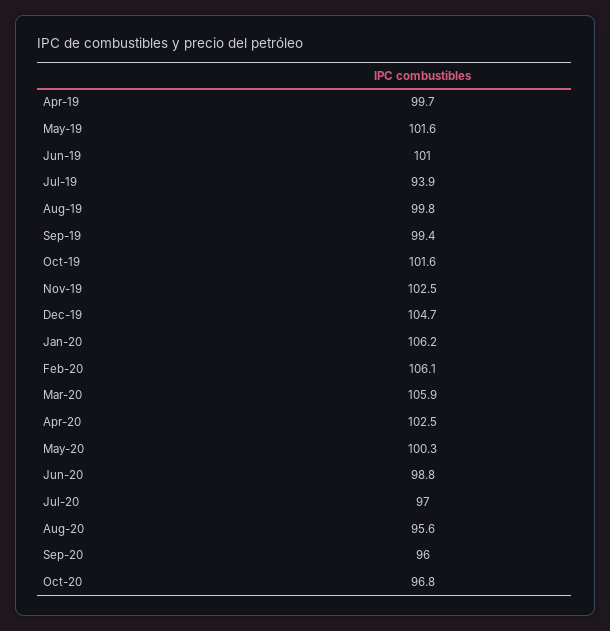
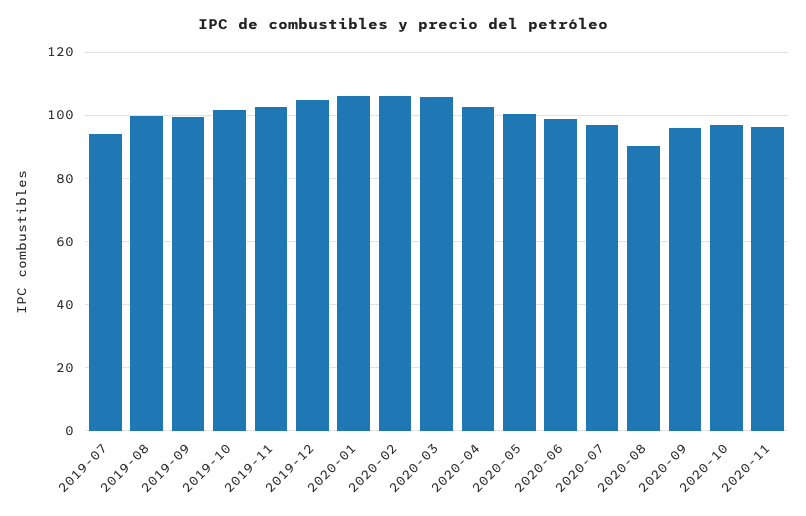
Apr-19: 99.7 -> none
May-19: 101.6 -> none
Jun-19: 101 -> none
Aug-20: 95.6 -> 90
2020-11: none -> 96

